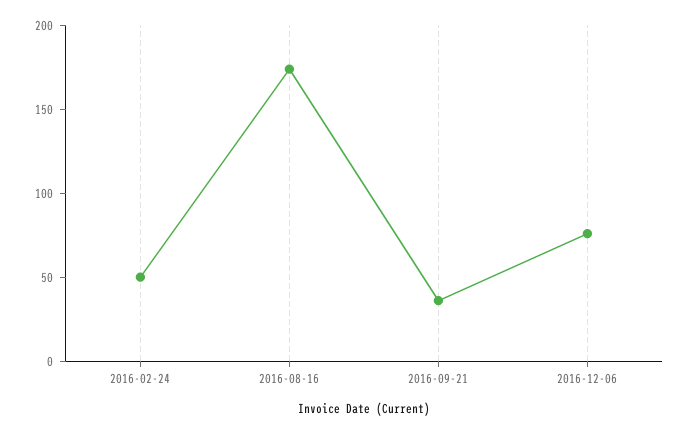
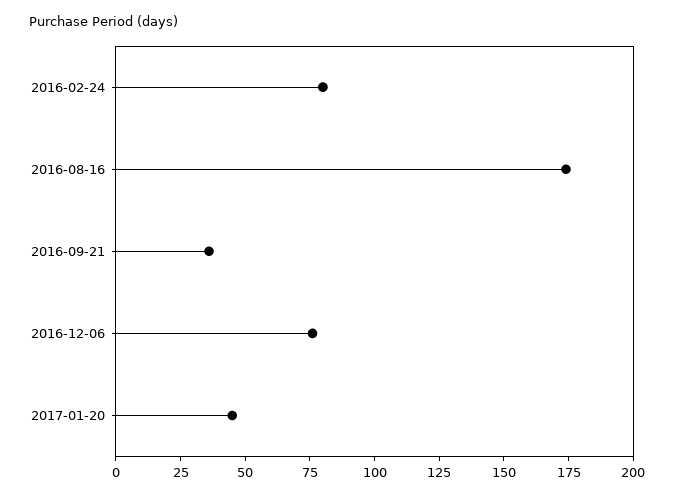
2016-02-24: 50 -> 80
2017-01-20: none -> 45

